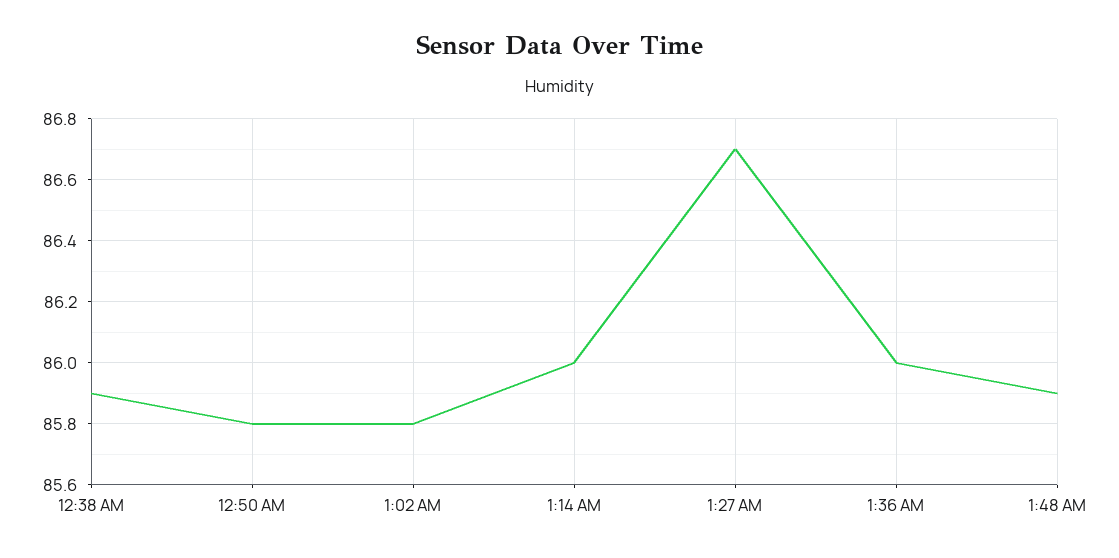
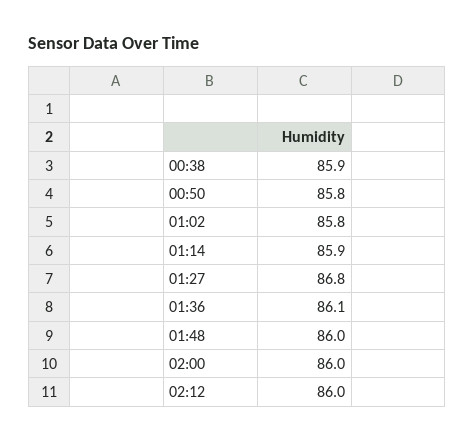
1:14 AM: 86 -> 85.9
1:27 AM: 86.7 -> 86.8
1:36 AM: 86 -> 86.1
1:48 AM: 85.9 -> 86
02:00: none -> 86
02:12: none -> 86

